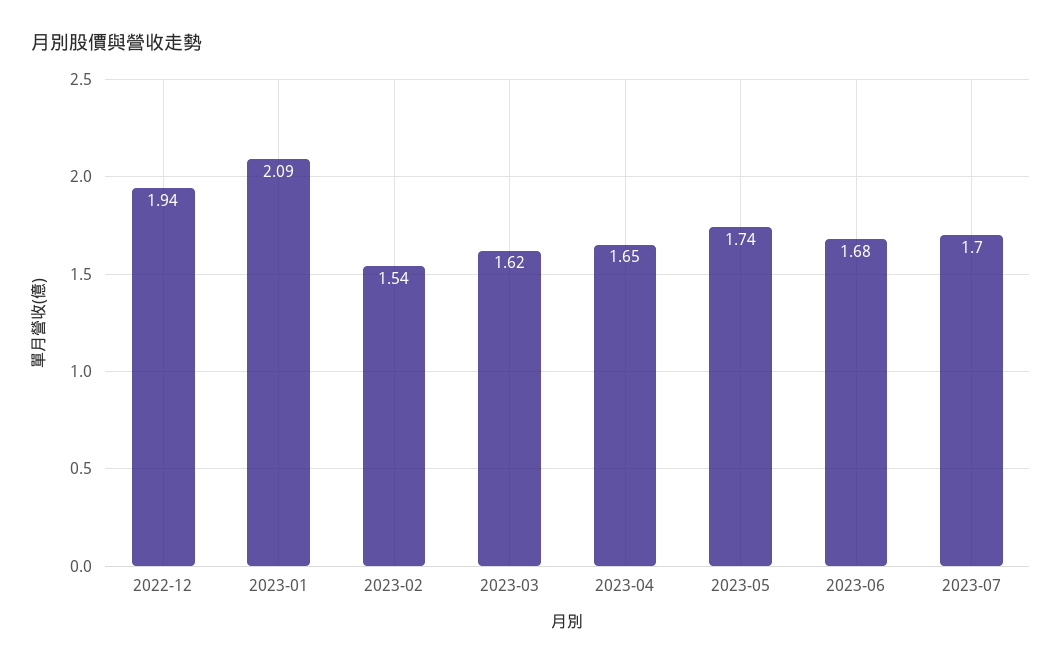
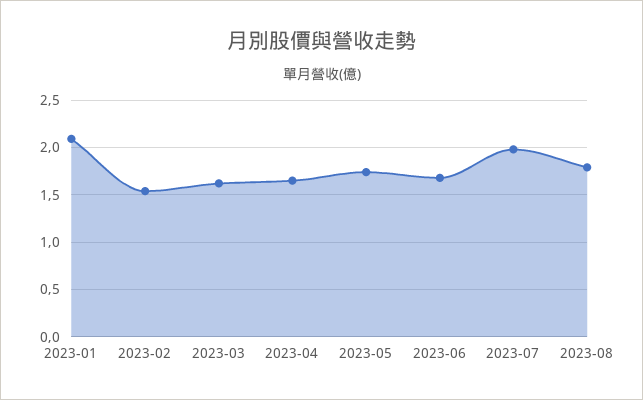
2022-12: 1.94 -> none
2023-07: 1.7 -> 2
2023-08: none -> 1.8

